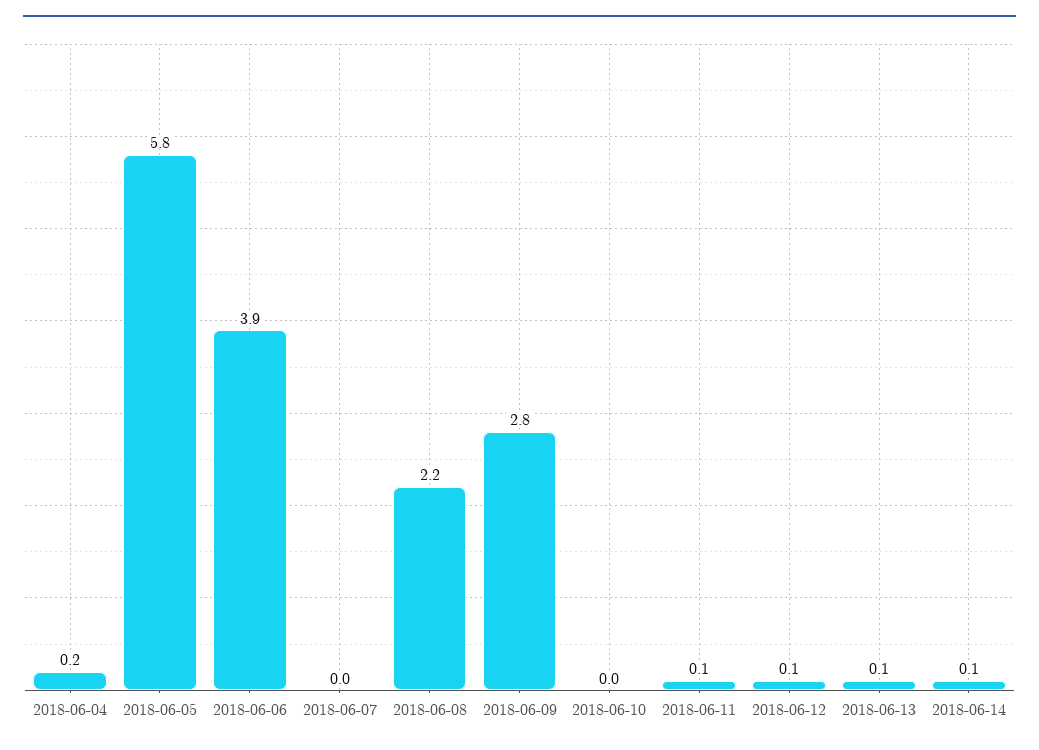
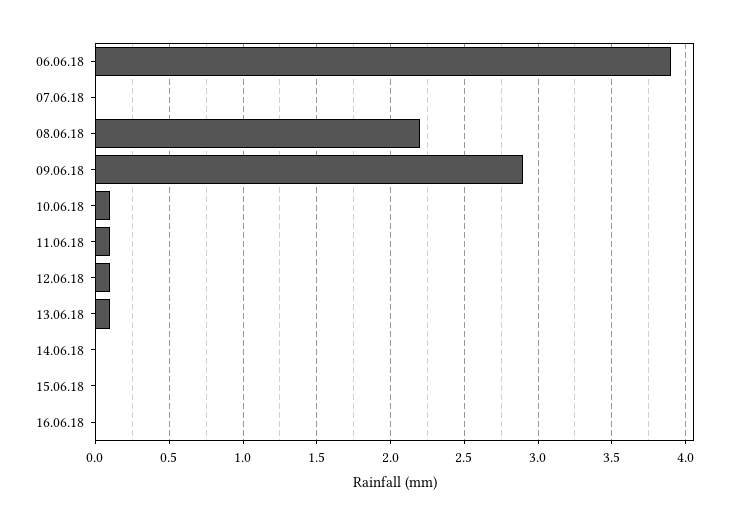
2018-06-04: 0.2 -> none
2018-06-05: 5.8 -> none
2018-06-09: 2.8 -> 2.9
2018-06-10: 0 -> 0.1
2018-06-14: 0.1 -> 0
15.06.18: none -> 0
16.06.18: none -> 0

